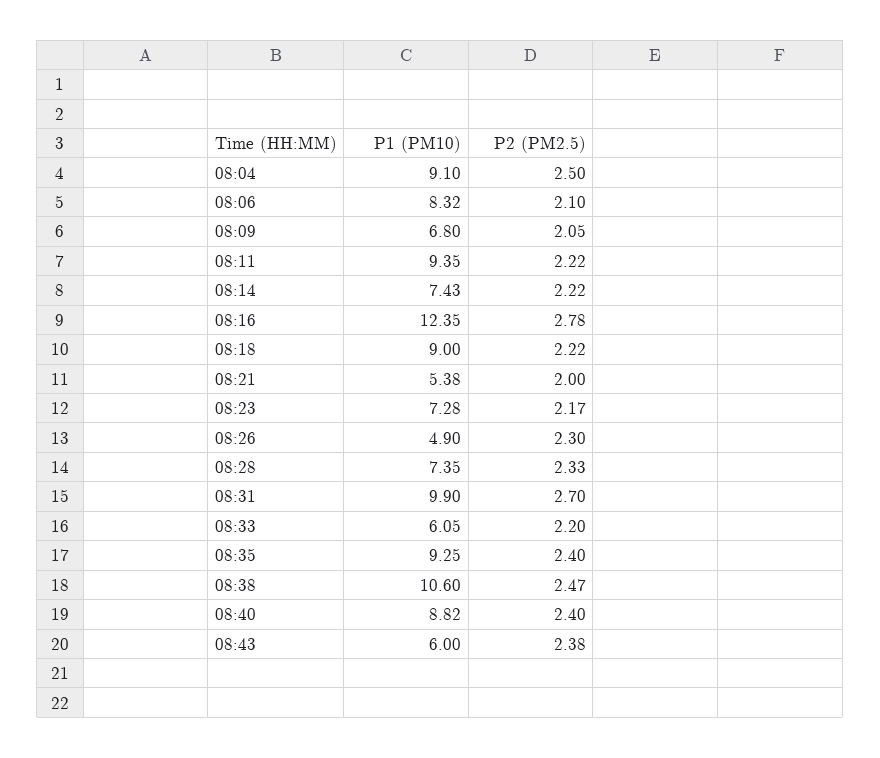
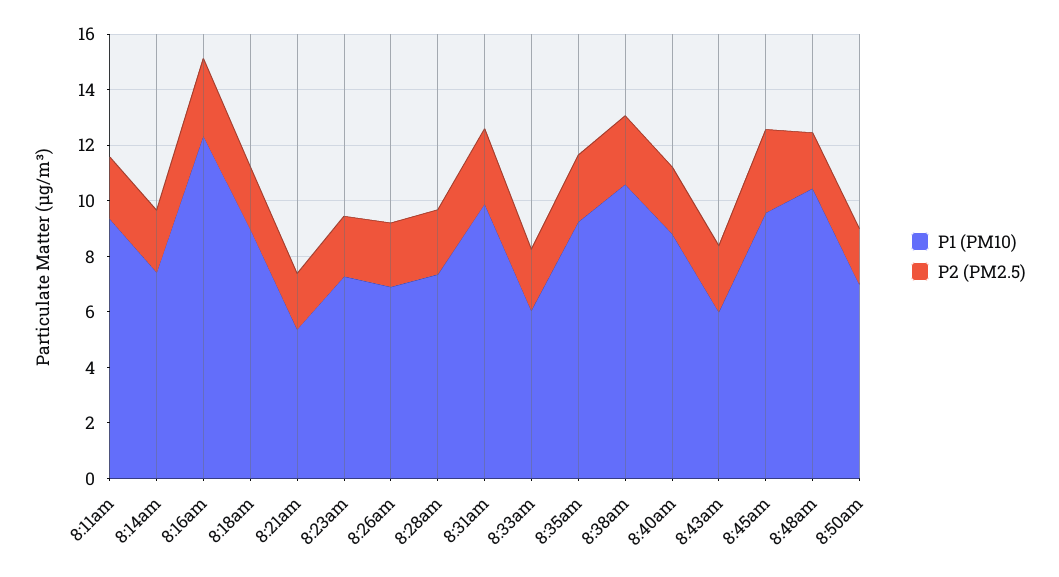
P1 (PM10), 08:04: 9.1 -> none
P2 (PM2.5), 08:04: 2.5 -> none
P1 (PM10), 08:06: 8.32 -> none
P2 (PM2.5), 08:06: 2.1 -> none
P1 (PM10), 08:09: 6.8 -> none
P2 (PM2.5), 08:09: 2.05 -> none
P1 (PM10), 08:26: 4.9 -> 7
P1 (PM10), 8:45am: none -> 9.5
P2 (PM2.5), 8:45am: none -> 3
P1 (PM10), 8:48am: none -> 10.5
P2 (PM2.5), 8:48am: none -> 2
P1 (PM10), 8:50am: none -> 7
P2 (PM2.5), 8:50am: none -> 2

